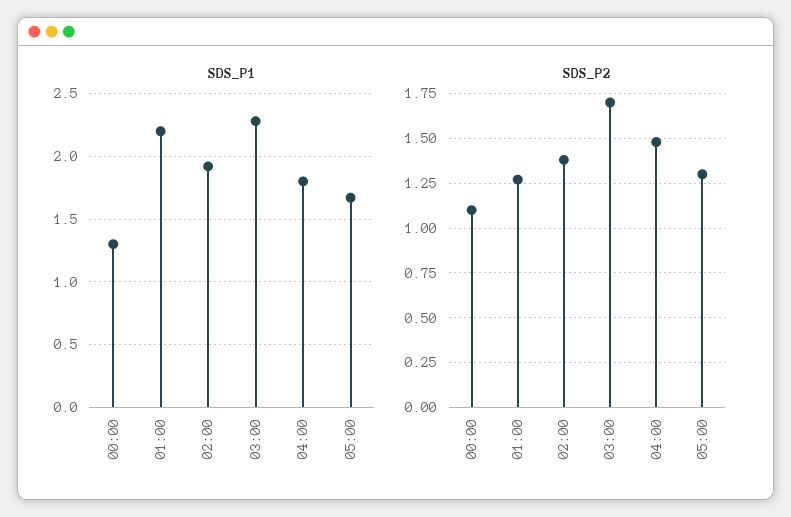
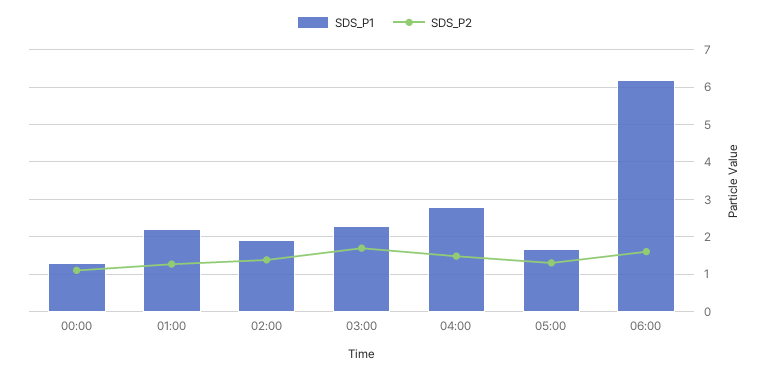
SDS_P1, 04:00: 1.8 -> 2.8
SDS_P1, 06:00: none -> 6.2
SDS_P2, 06:00: none -> 1.6

